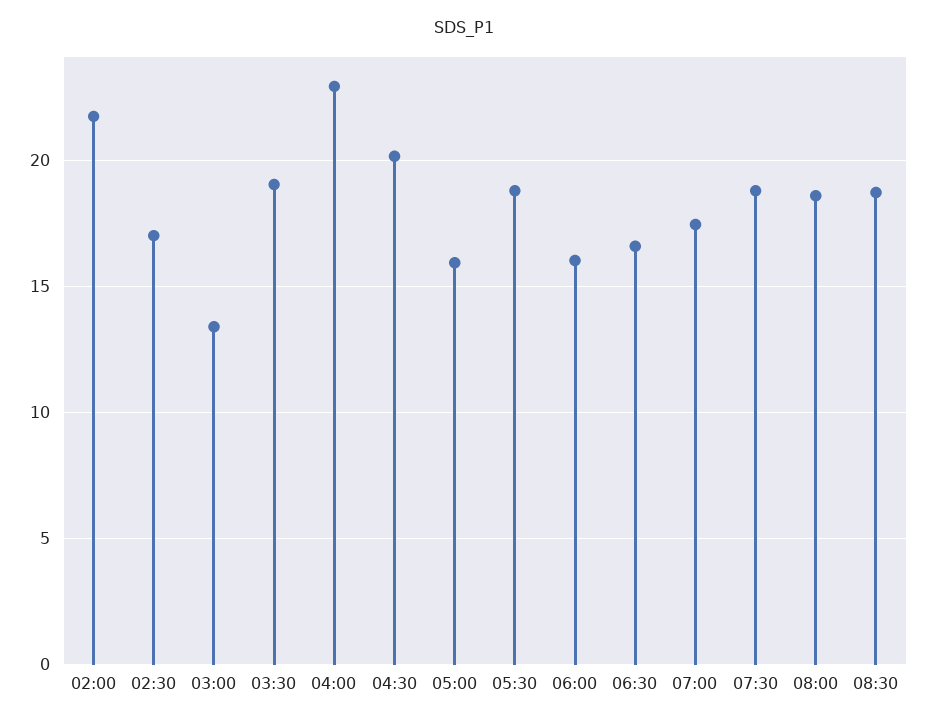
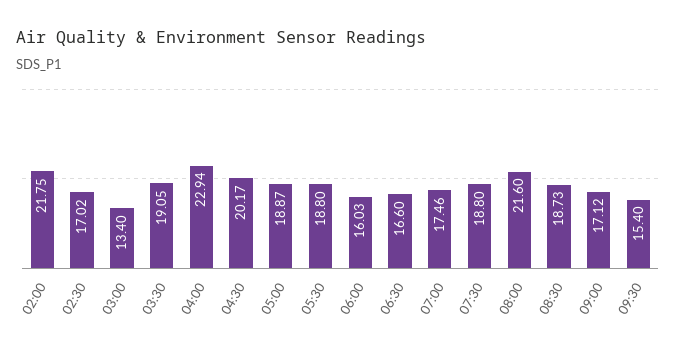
05:00: 16 -> 18.87
08:00: 18.5 -> 21.6
09:00: none -> 17.12
09:30: none -> 15.4

